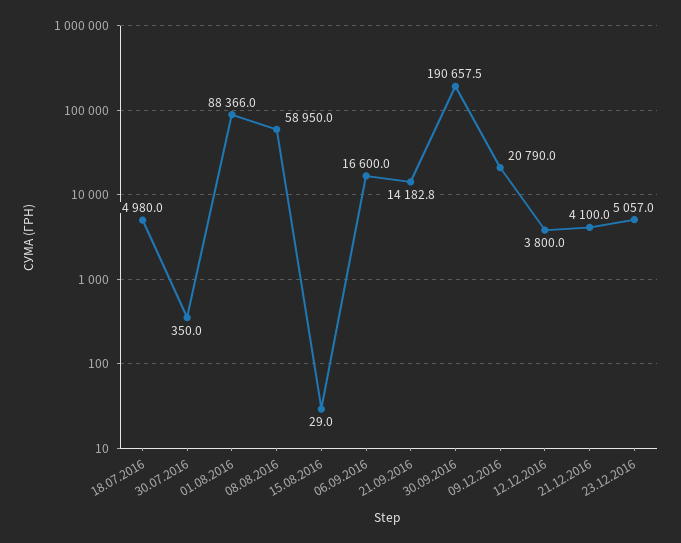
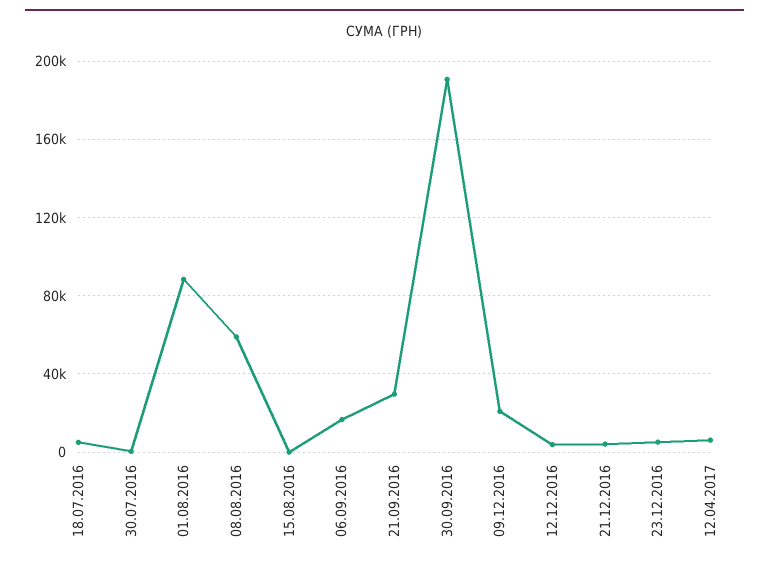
21.09.2016: 14182.8 -> 30000
12.04.2017: none -> 5000

